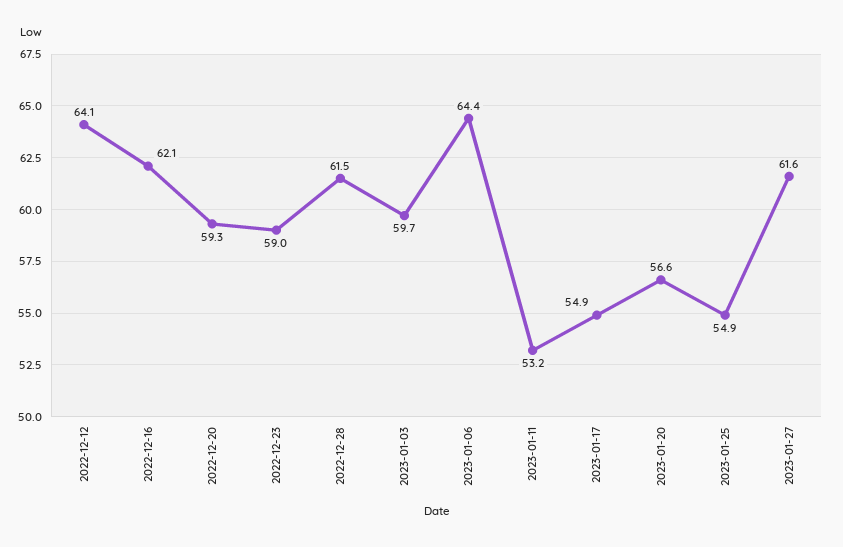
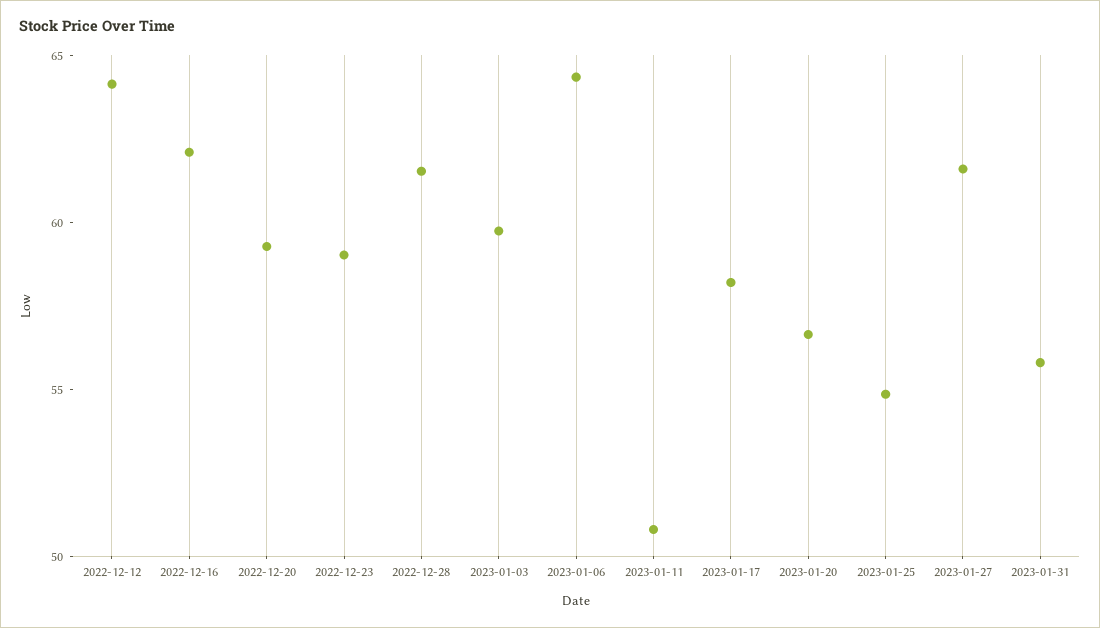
2023-01-11: 53.2 -> 51
2023-01-17: 54.9 -> 58
2023-01-31: none -> 56

